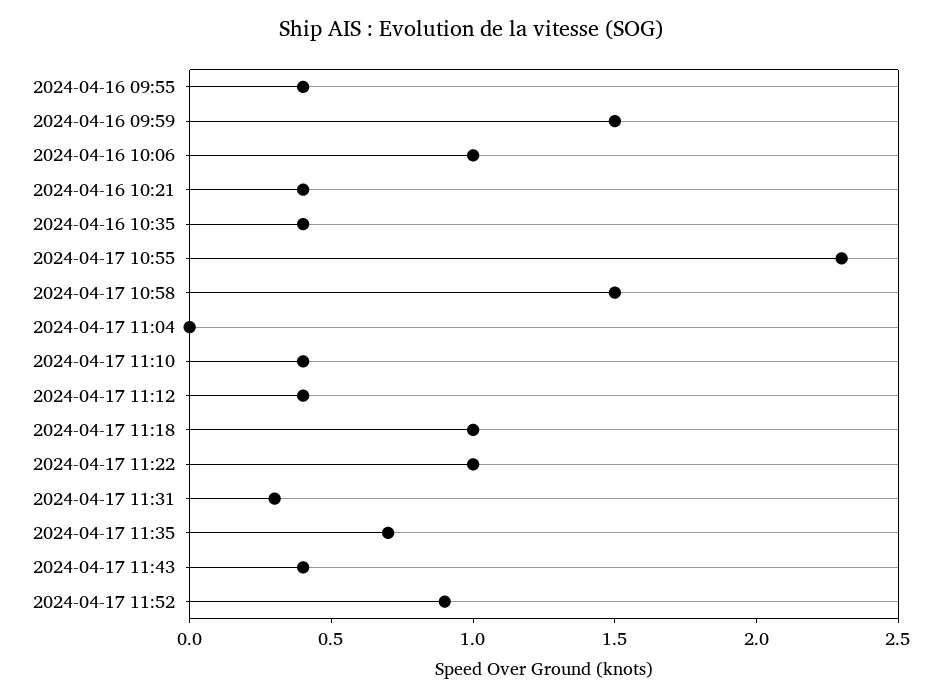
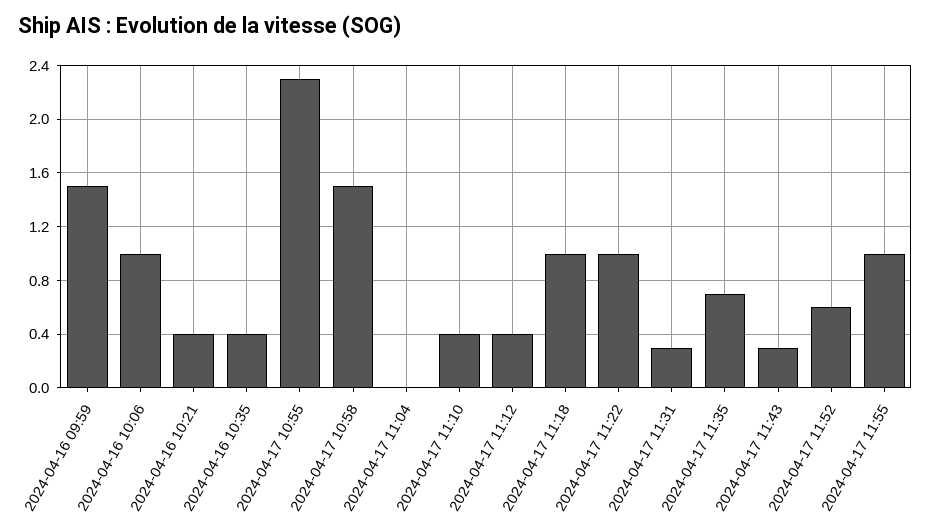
2024-04-16 09:55: 0.4 -> none
2024-04-17 11:43: 0.4 -> 0.3
2024-04-17 11:52: 0.9 -> 0.6
2024-04-17 11:55: none -> 1

